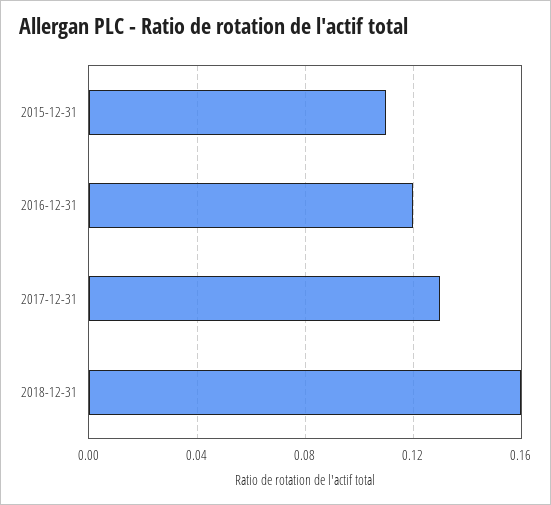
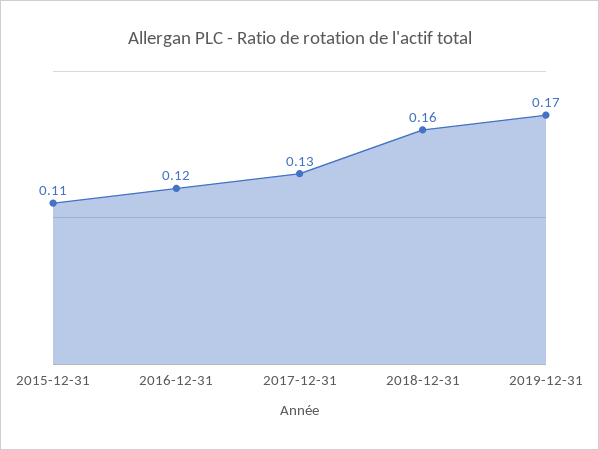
2019-12-31: none -> 0.17

